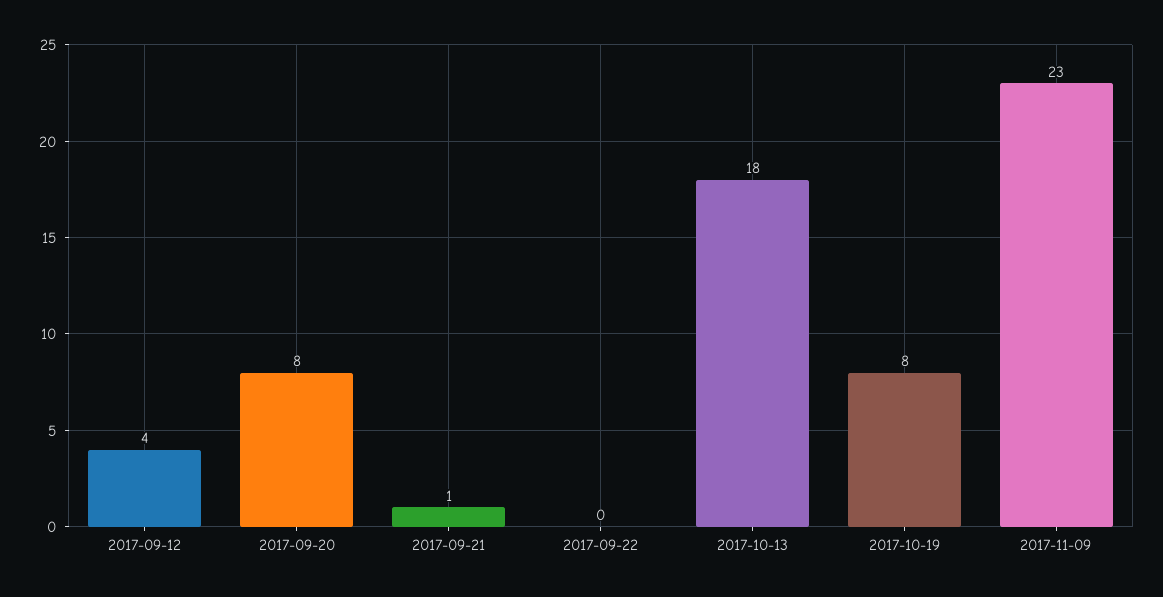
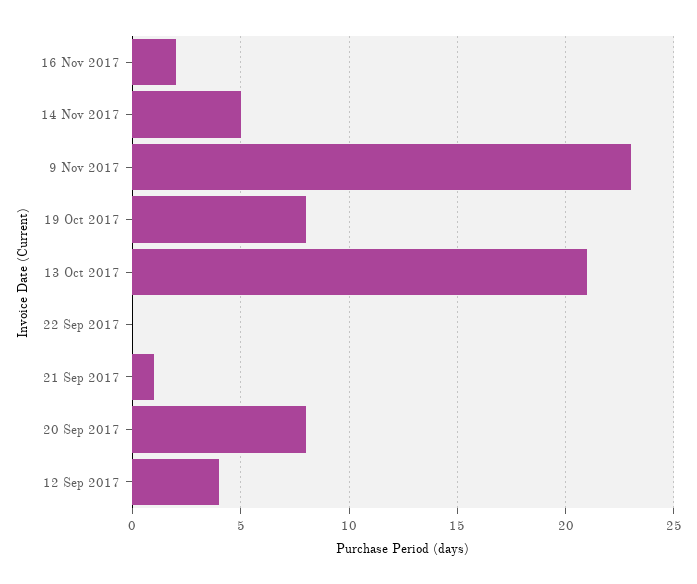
2017-10-13: 18 -> 21
16 Nov 2017: none -> 2
14 Nov 2017: none -> 5

